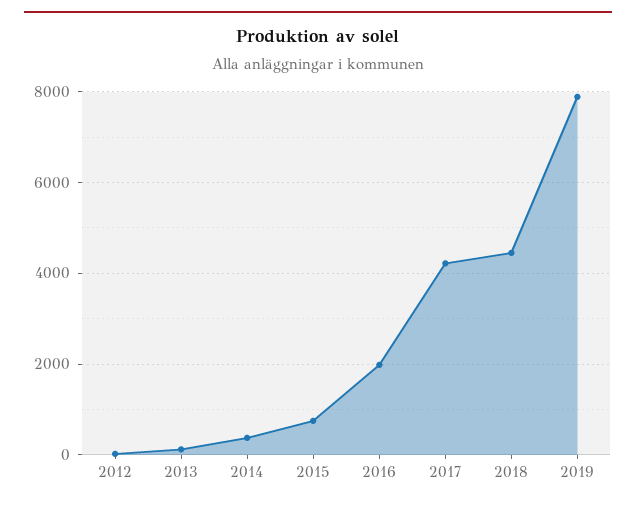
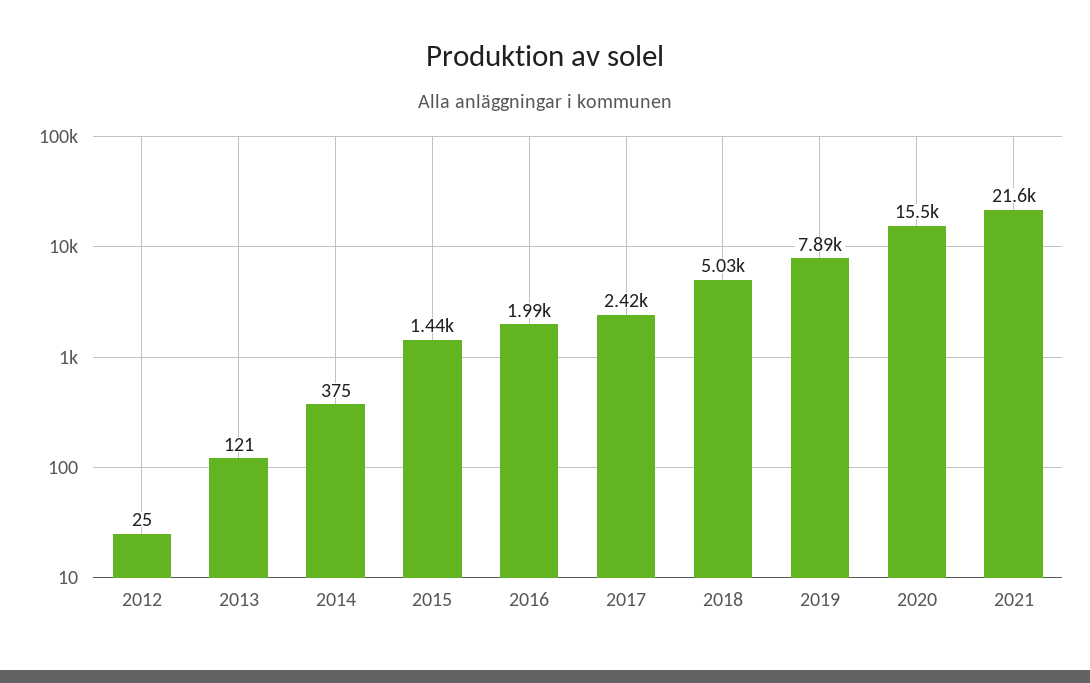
2015: 800 -> 1440
2017: 4200 -> 2420
2018: 4400 -> 5030
2020: none -> 15500
2021: none -> 21600

